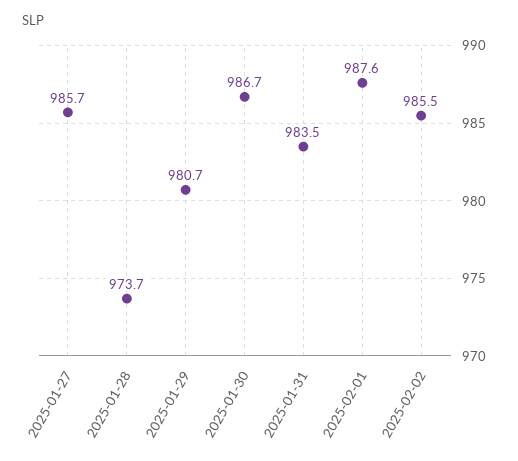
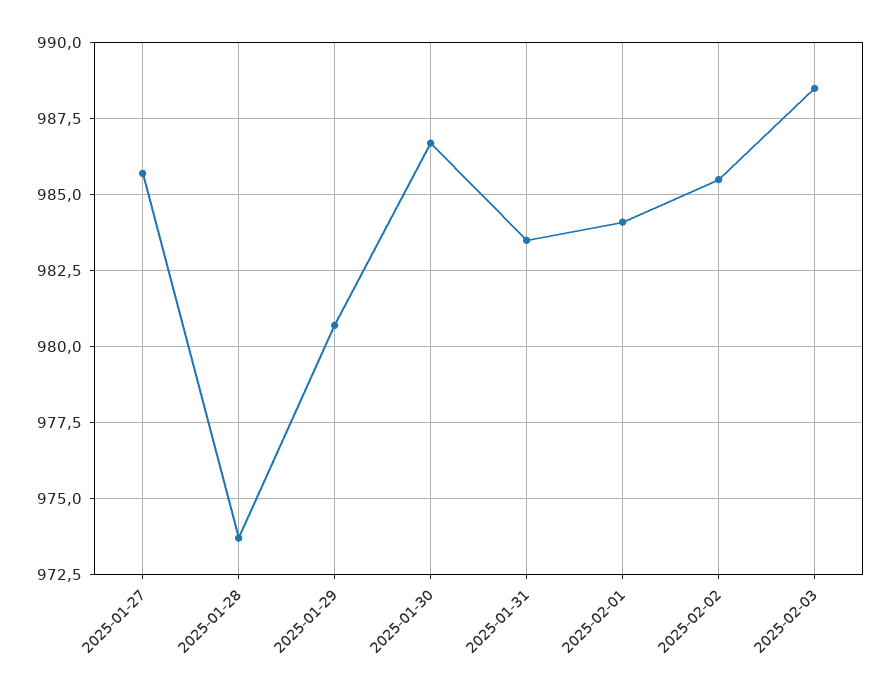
2025-02-01: 987.6 -> 984
2025-02-03: none -> 988.5

